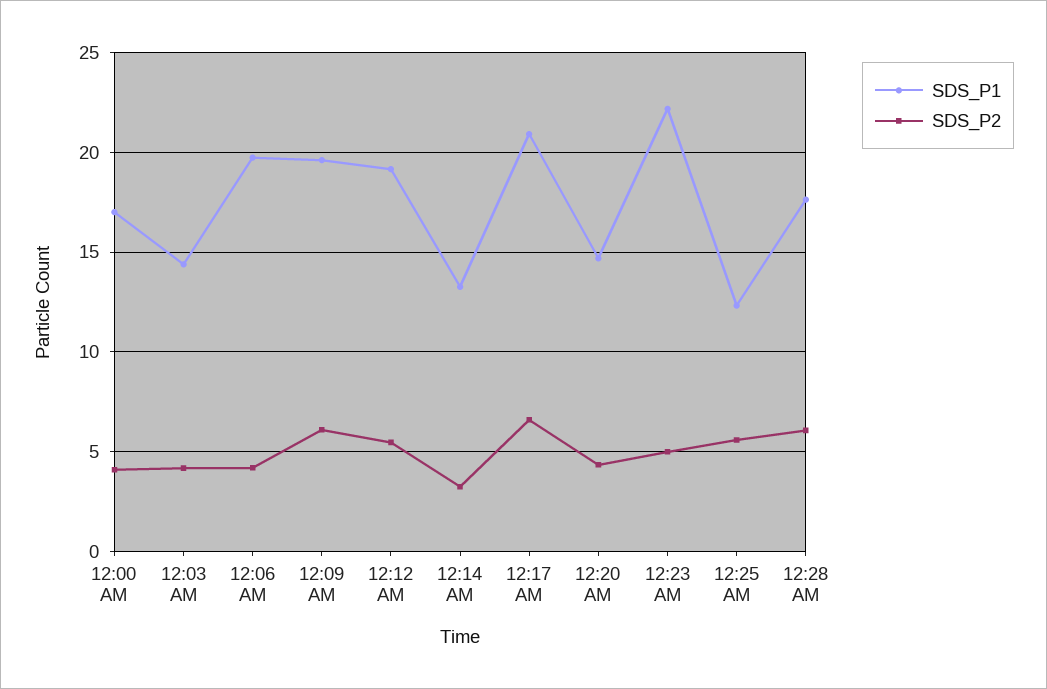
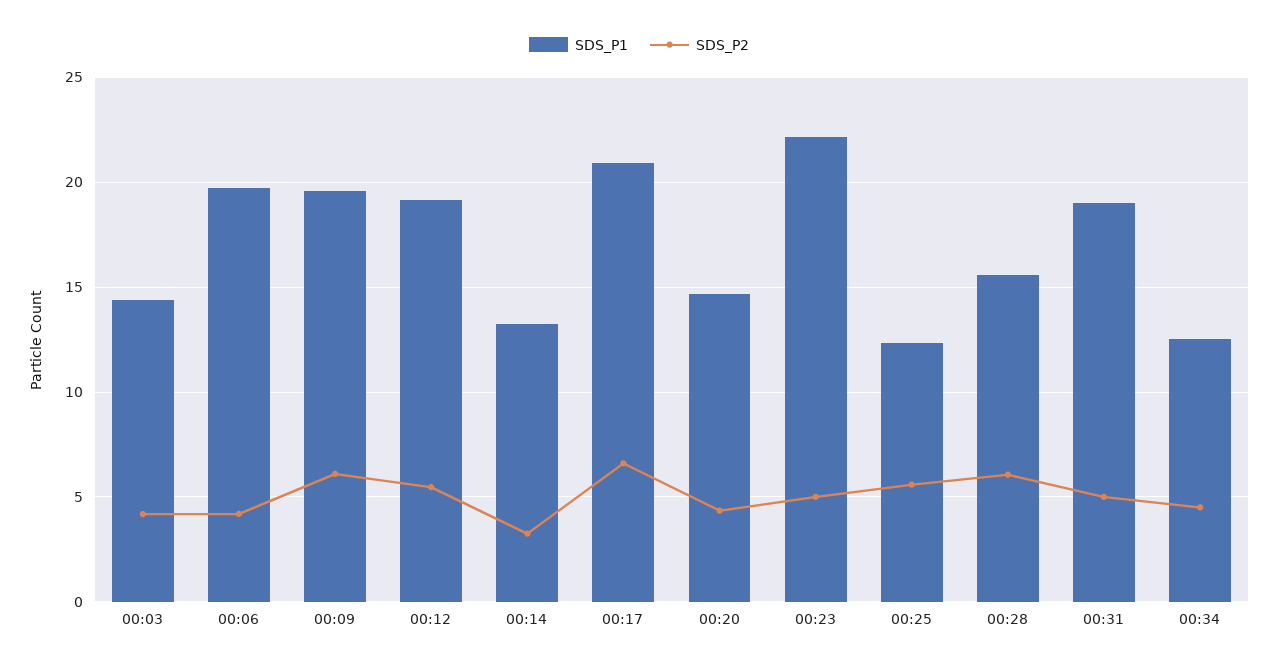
SDS_P1, 12:00 AM: 17 -> none
SDS_P2, 12:00 AM: 4 -> none
SDS_P1, 12:28 AM: 17.5 -> 15.5
SDS_P1, 00:31: none -> 19
SDS_P2, 00:31: none -> 5
SDS_P1, 00:34: none -> 12.5
SDS_P2, 00:34: none -> 4.5

